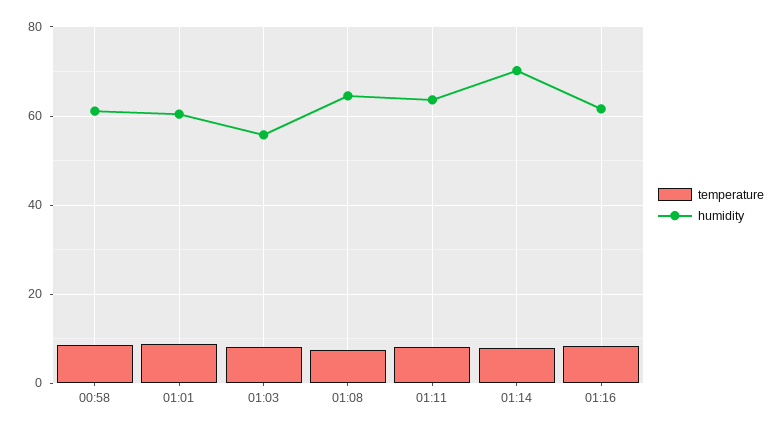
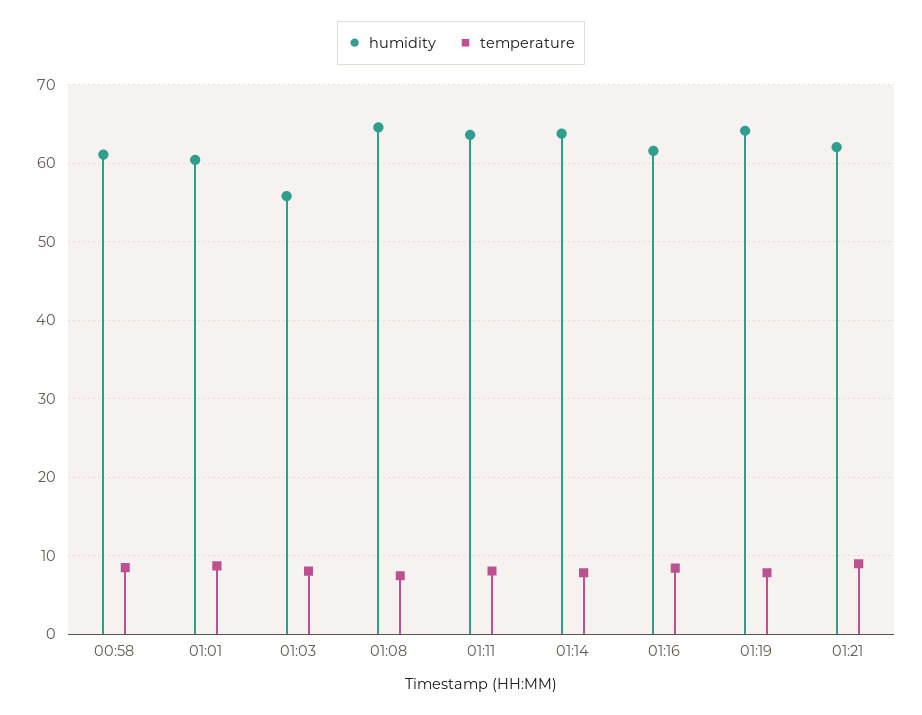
humidity, 01:14: 70 -> 64
humidity, 01:19: none -> 64
temperature, 01:19: none -> 8
humidity, 01:21: none -> 62
temperature, 01:21: none -> 9

